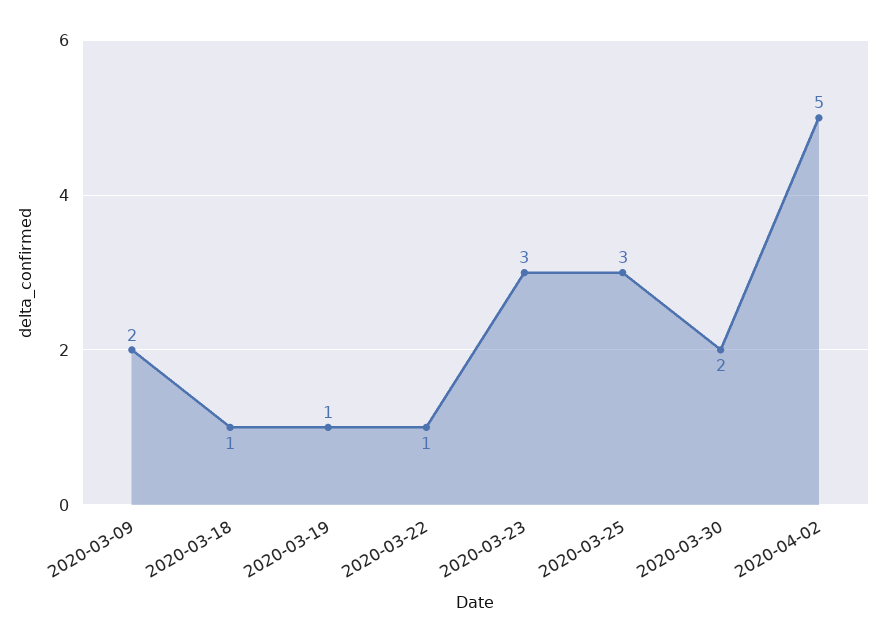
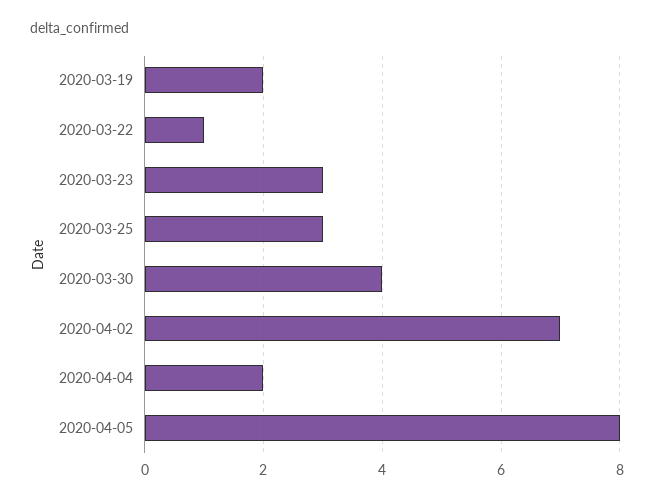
2020-03-09: 2 -> none
2020-03-18: 1 -> none
2020-03-19: 1 -> 2
2020-03-30: 2 -> 4
2020-04-02: 5 -> 7
2020-04-04: none -> 2
2020-04-05: none -> 8

